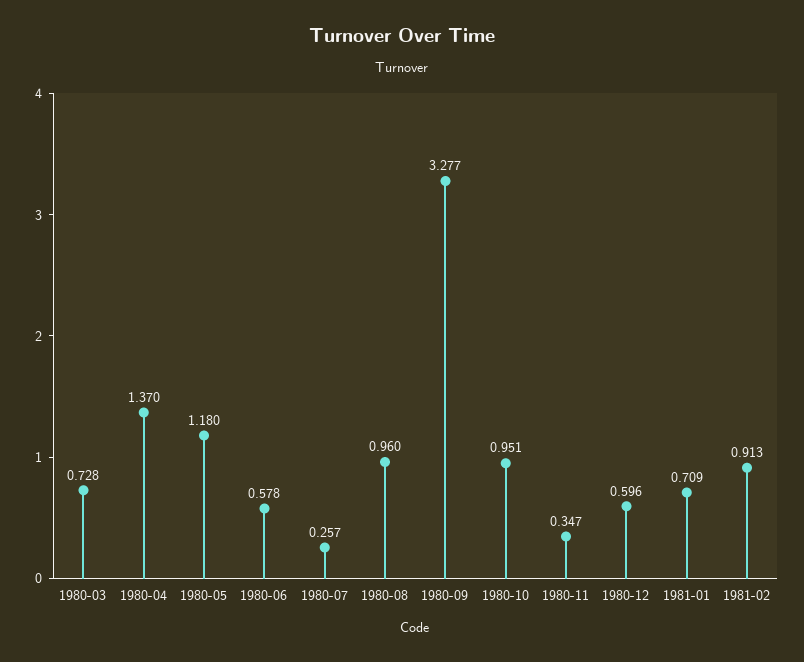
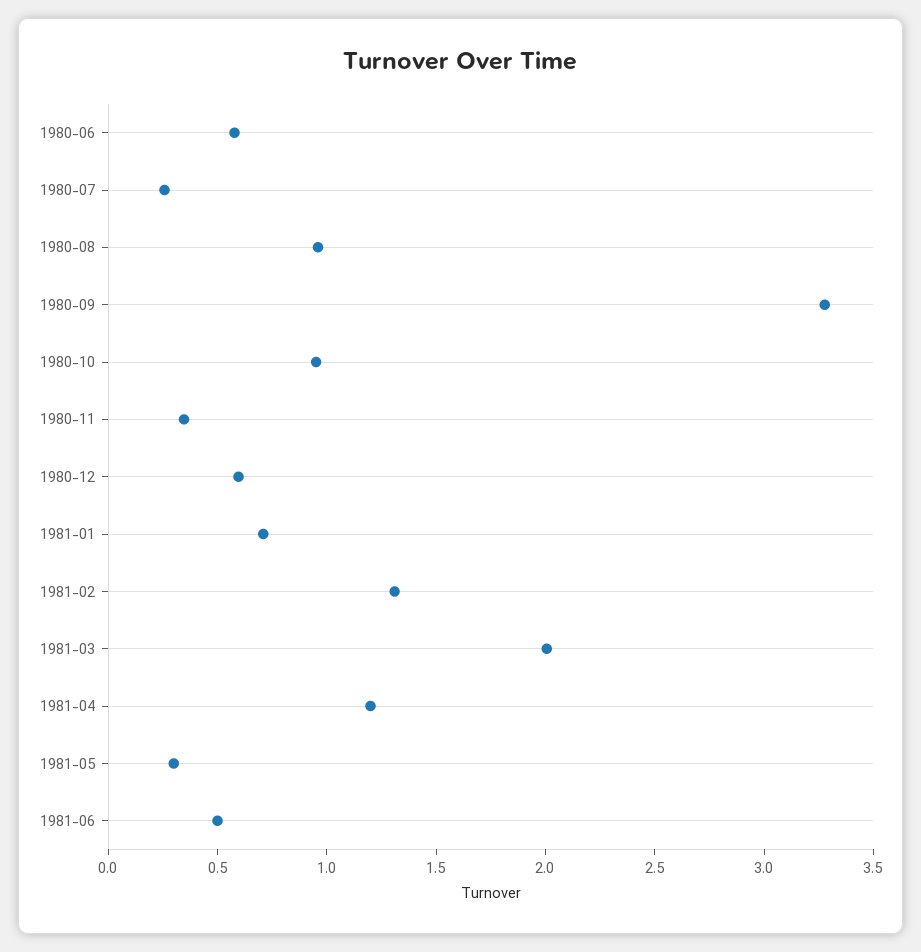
1980-03: 0.728 -> none
1980-04: 1.37 -> none
1980-05: 1.18 -> none
1981-02: 0.913 -> 1.3
1981-03: none -> 2
1981-04: none -> 1.2
1981-05: none -> 0.3
1981-06: none -> 0.5

